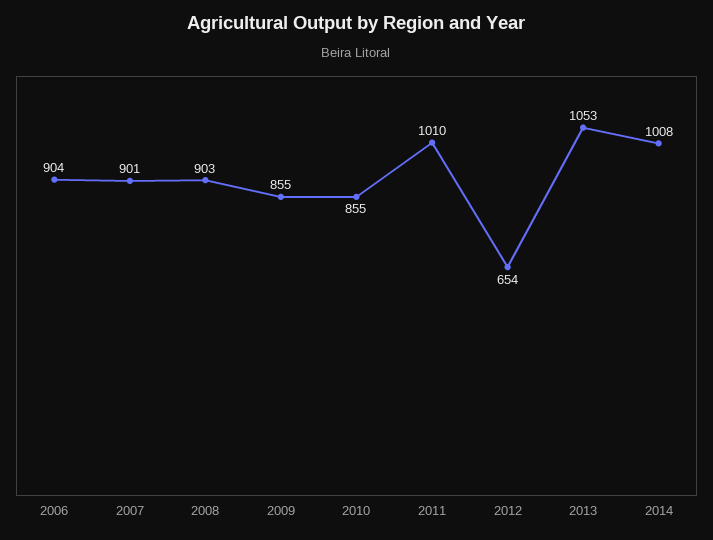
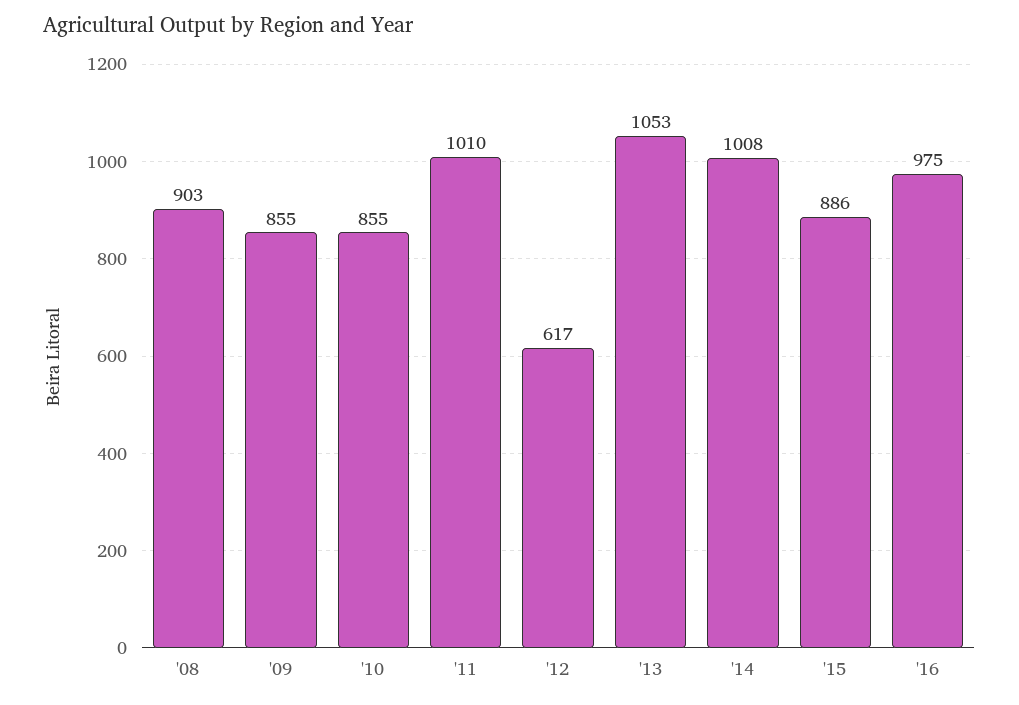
2006: 904 -> none
2007: 901 -> none
2012: 654 -> 617
'15: none -> 886
'16: none -> 975

